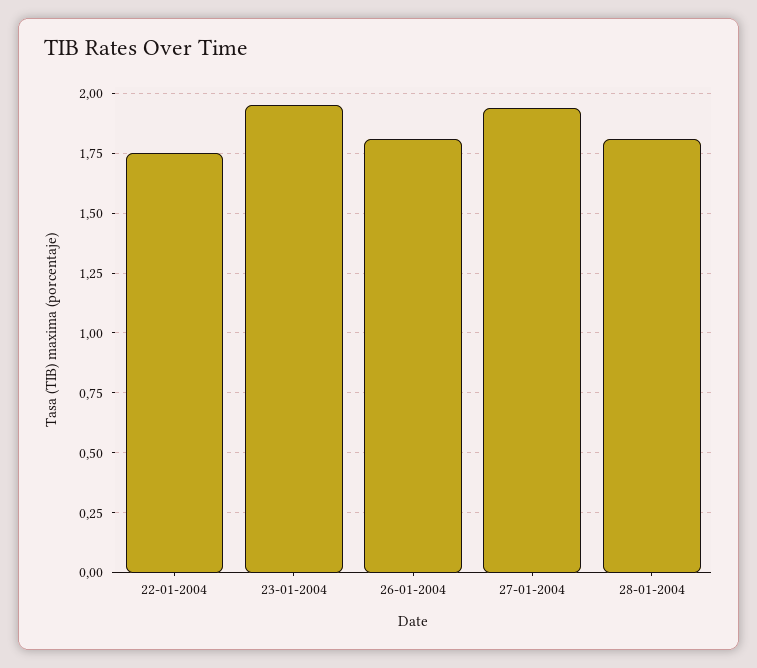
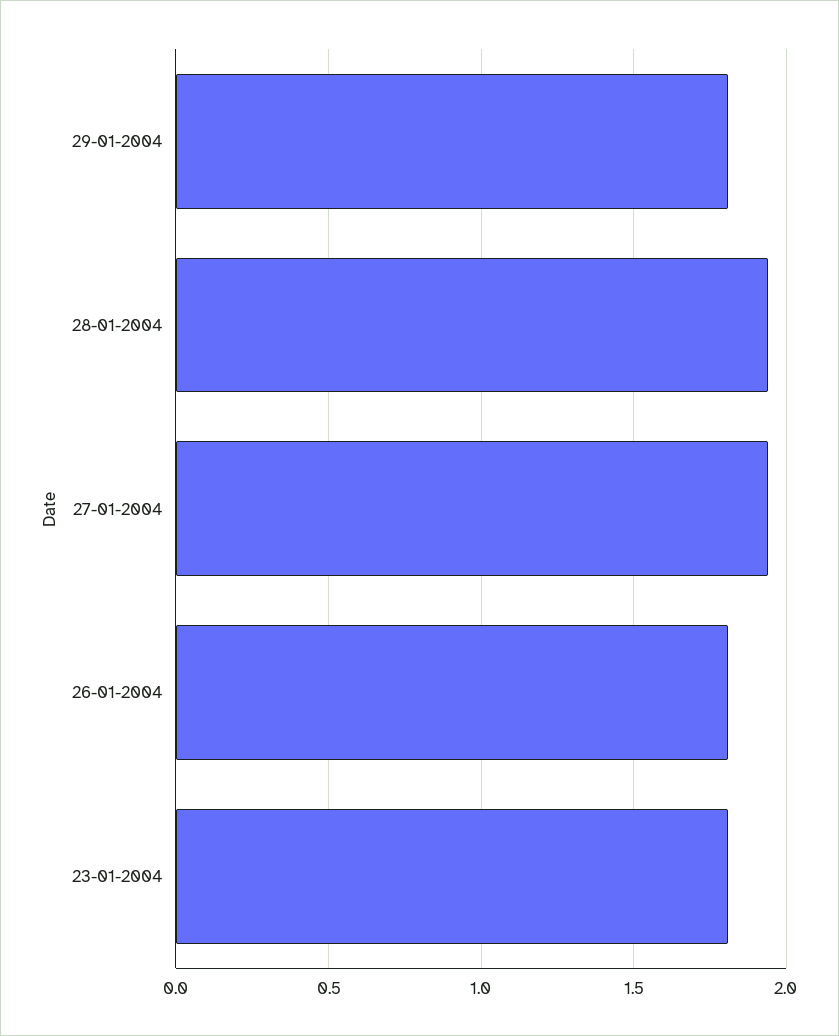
22-01-2004: 1.75 -> none
23-01-2004: 1.95 -> 1.8
28-01-2004: 1.8 -> 1.95
29-01-2004: none -> 1.8

